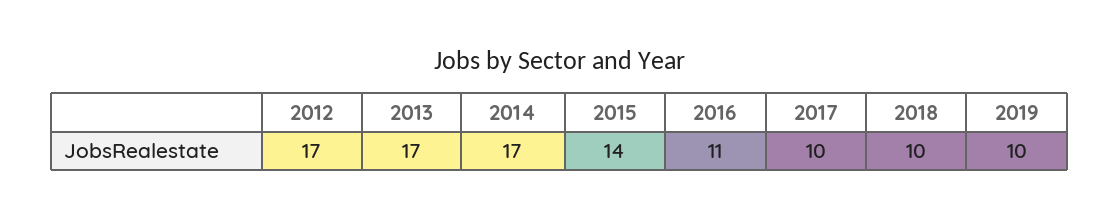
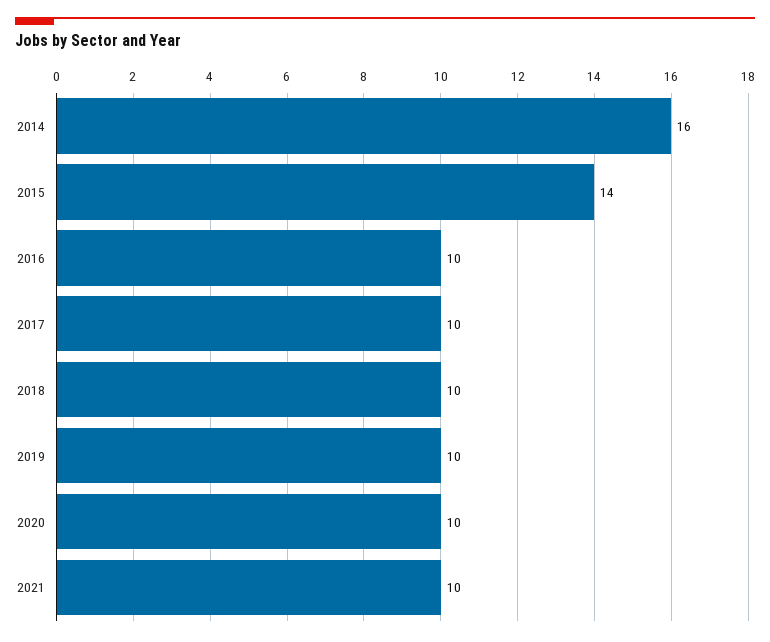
2012: 17 -> none
2013: 17 -> none
2014: 17 -> 16
2016: 11 -> 10
2020: none -> 10
2021: none -> 10

